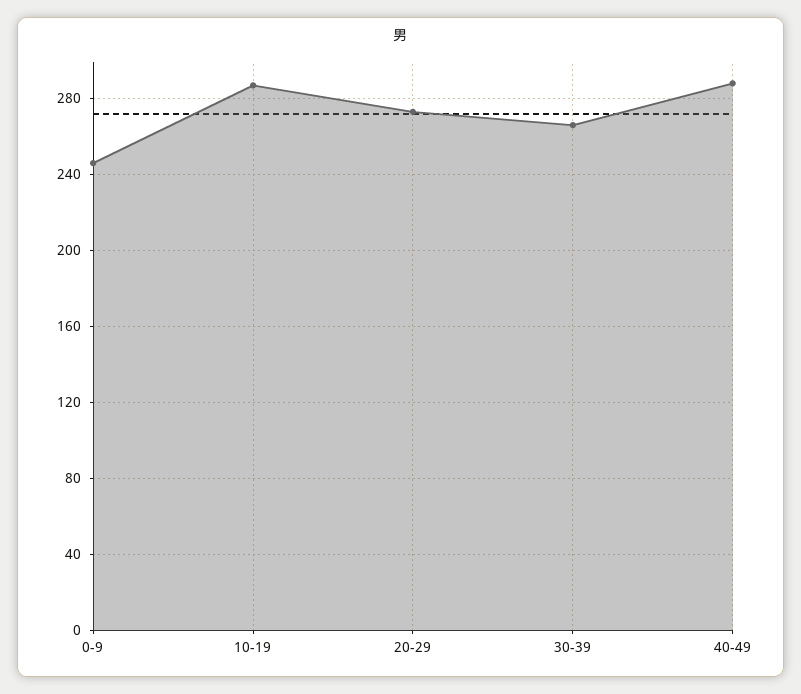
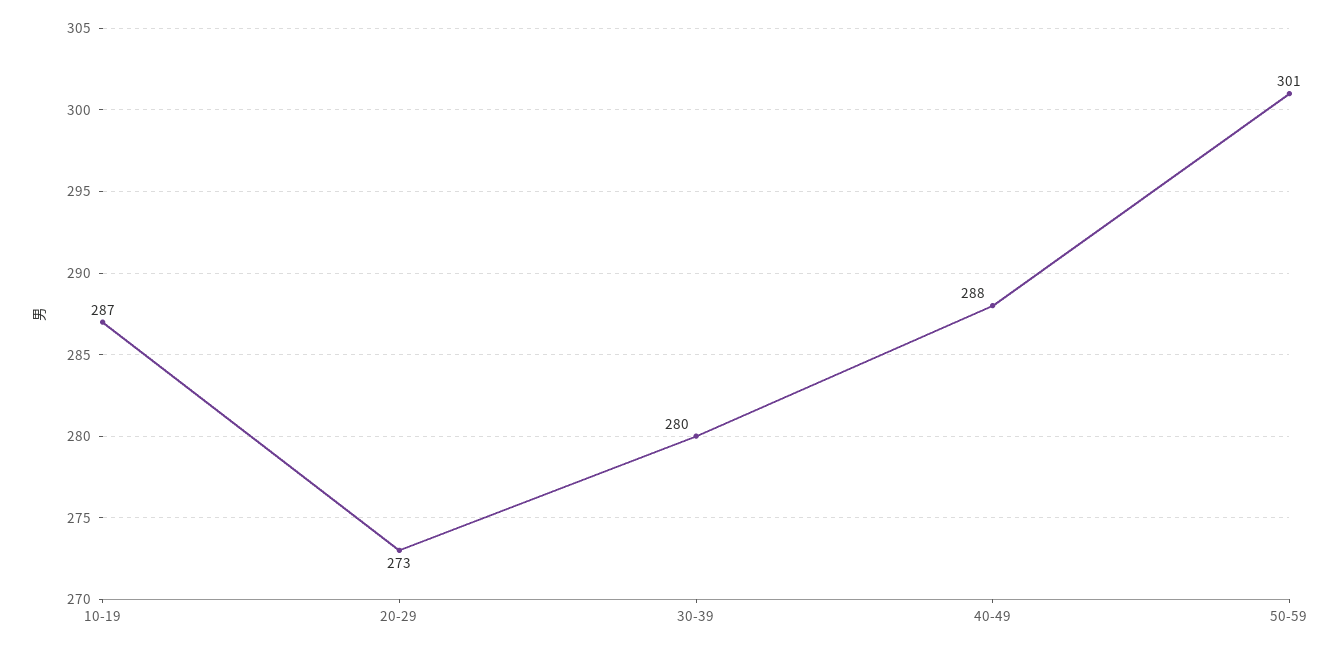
0-9: 245 -> none
30-39: 265 -> 280
50-59: none -> 301

